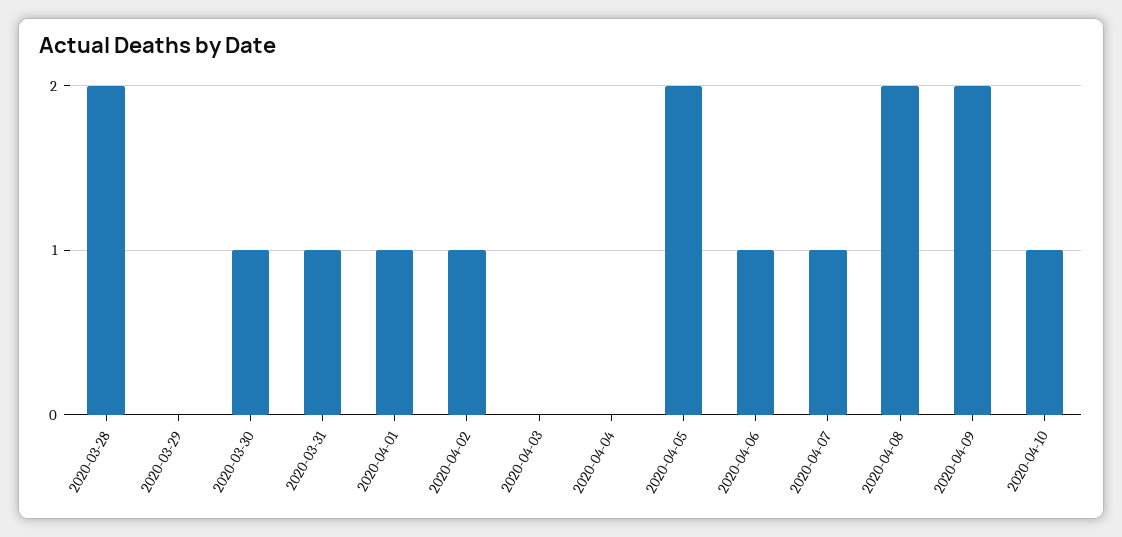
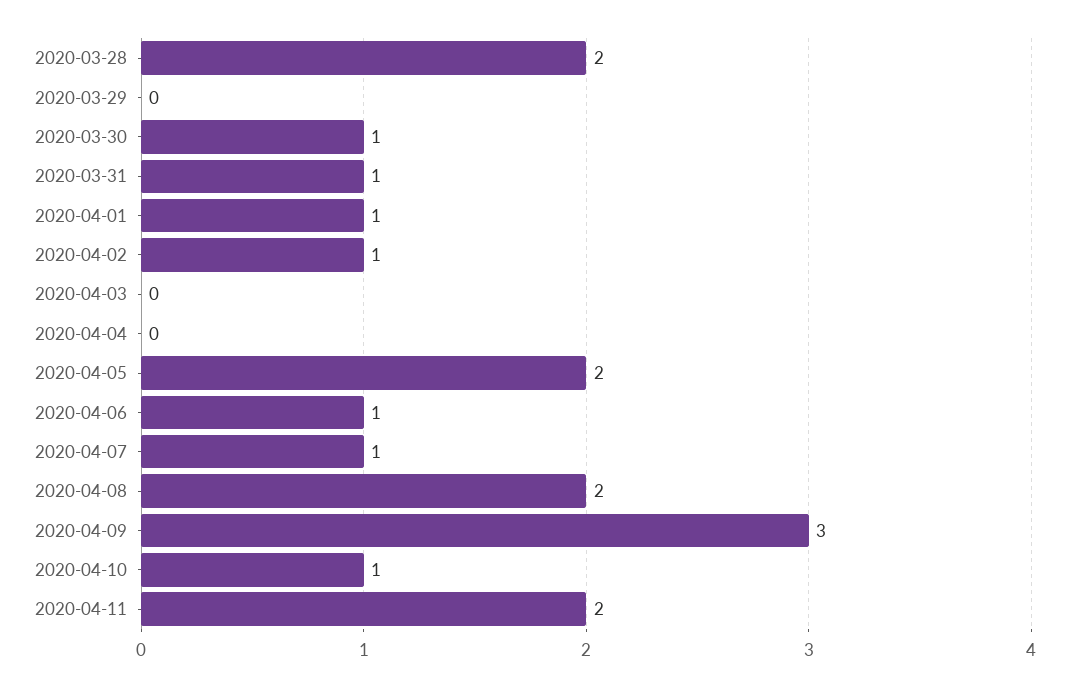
2020-04-09: 2 -> 3
2020-04-11: none -> 2

